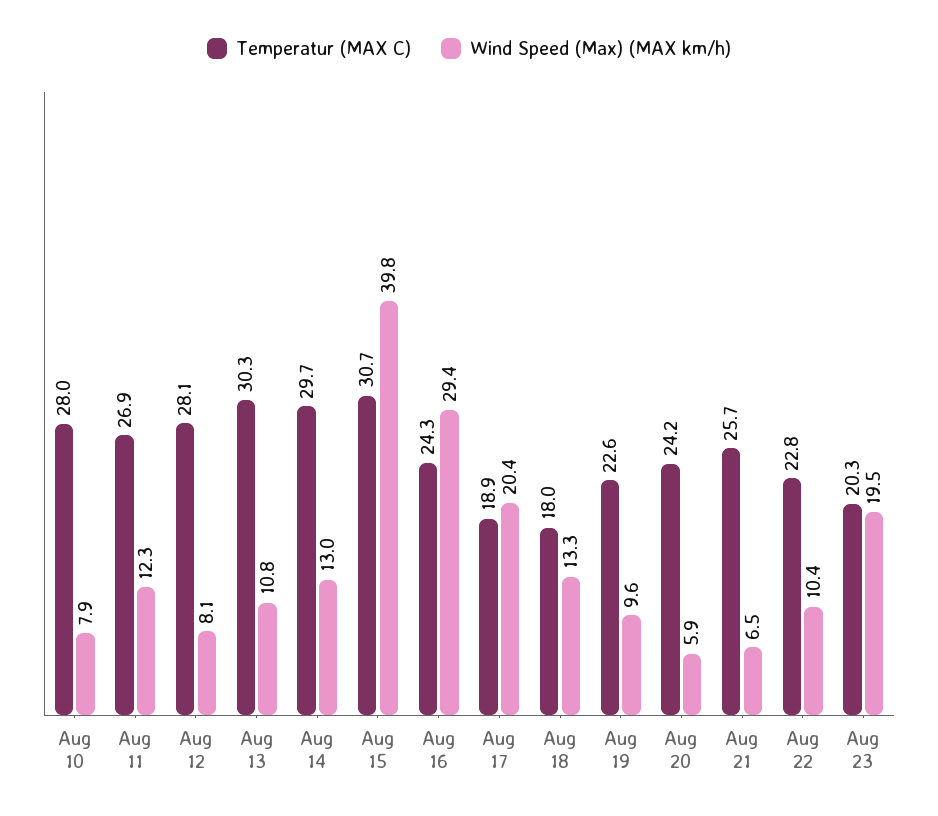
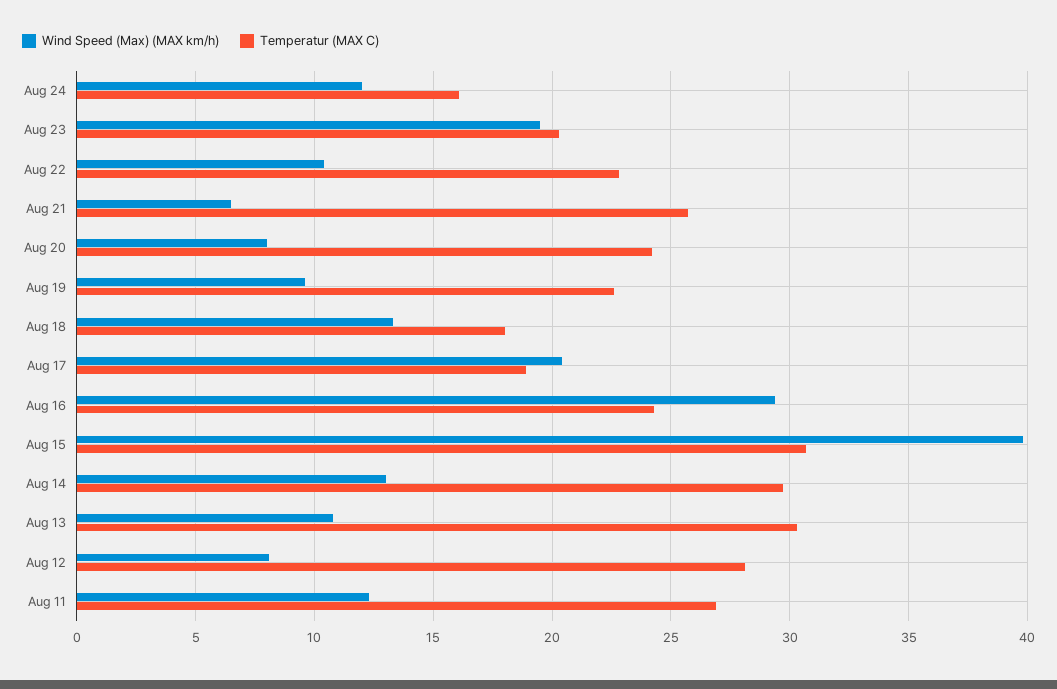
Temperatur (MAX C), Aug 10: 28 -> none
Wind Speed (Max) (MAX km/h), Aug 10: 7.9 -> none
Wind Speed (Max) (MAX km/h), Aug 20: 5.9 -> 8
Wind Speed (Max) (MAX km/h), Aug 24: none -> 12
Temperatur (MAX C), Aug 24: none -> 16

